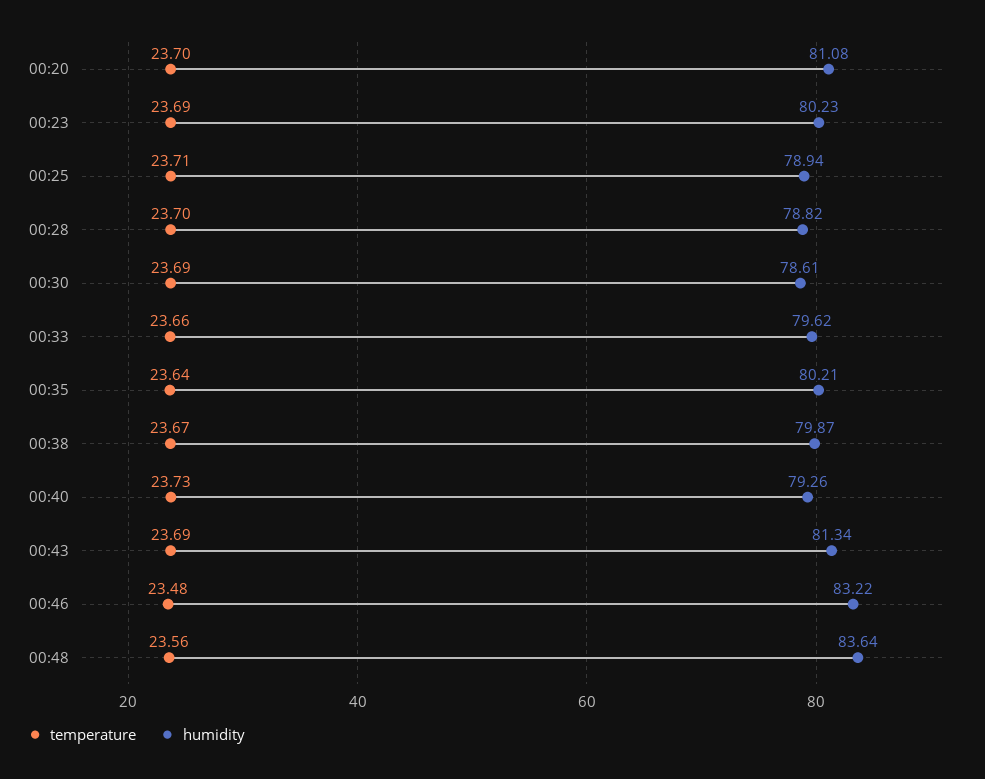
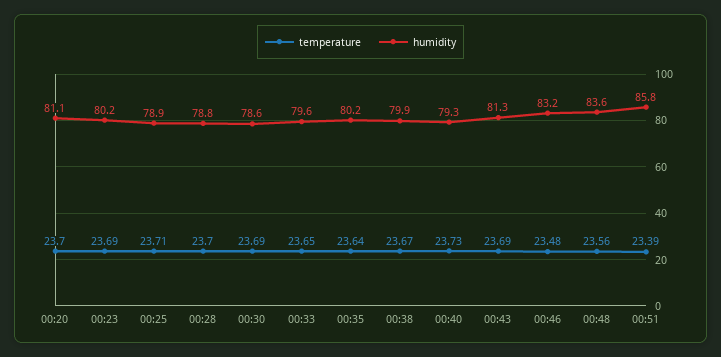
temperature, 00:33: 23.66 -> 23.65
temperature, 00:51: none -> 23.39
humidity, 00:51: none -> 85.8

